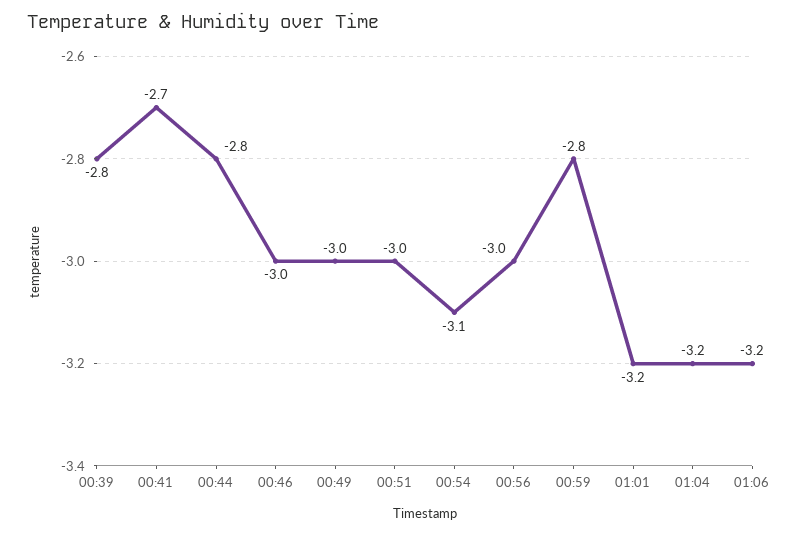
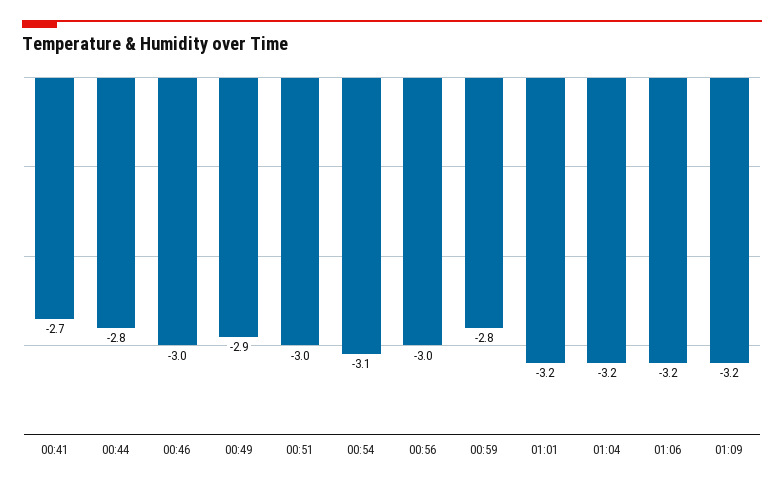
00:39: -2.8 -> none
00:49: -3 -> -2.9
01:09: none -> -3.2

